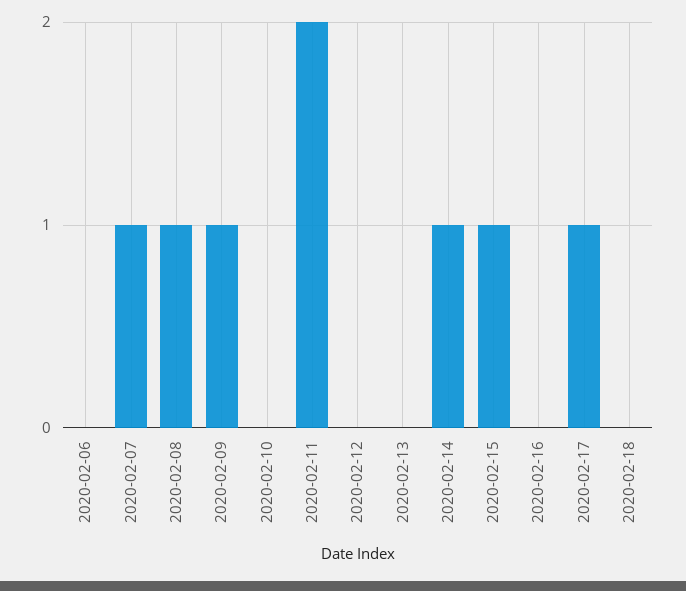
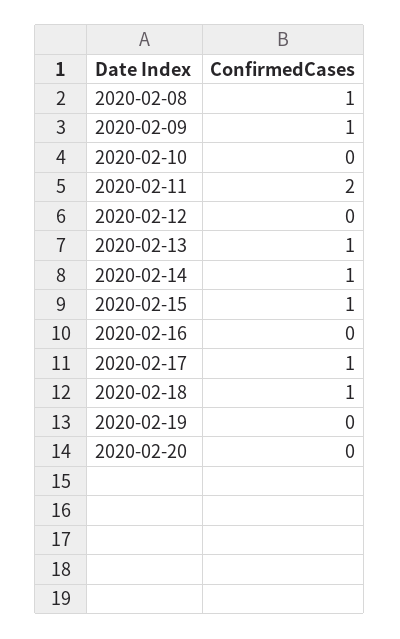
2020-02-06: 0 -> none
2020-02-07: 1 -> none
2020-02-13: 0 -> 1
2020-02-18: 0 -> 1
2020-02-19: none -> 0
2020-02-20: none -> 0

